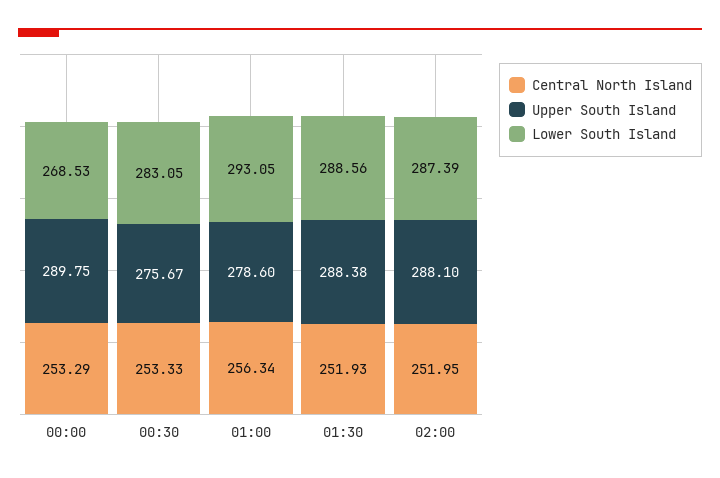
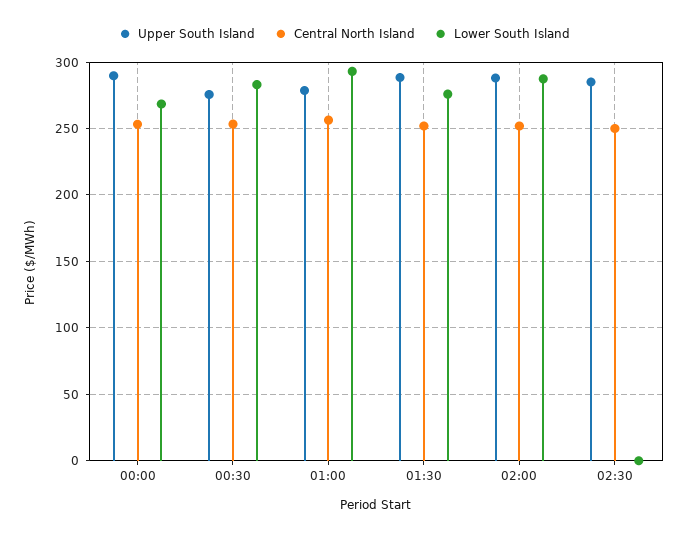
Lower South Island, 01:30: 288.56 -> 275
Upper South Island, 02:30: none -> 285
Central North Island, 02:30: none -> 250
Lower South Island, 02:30: none -> 0

